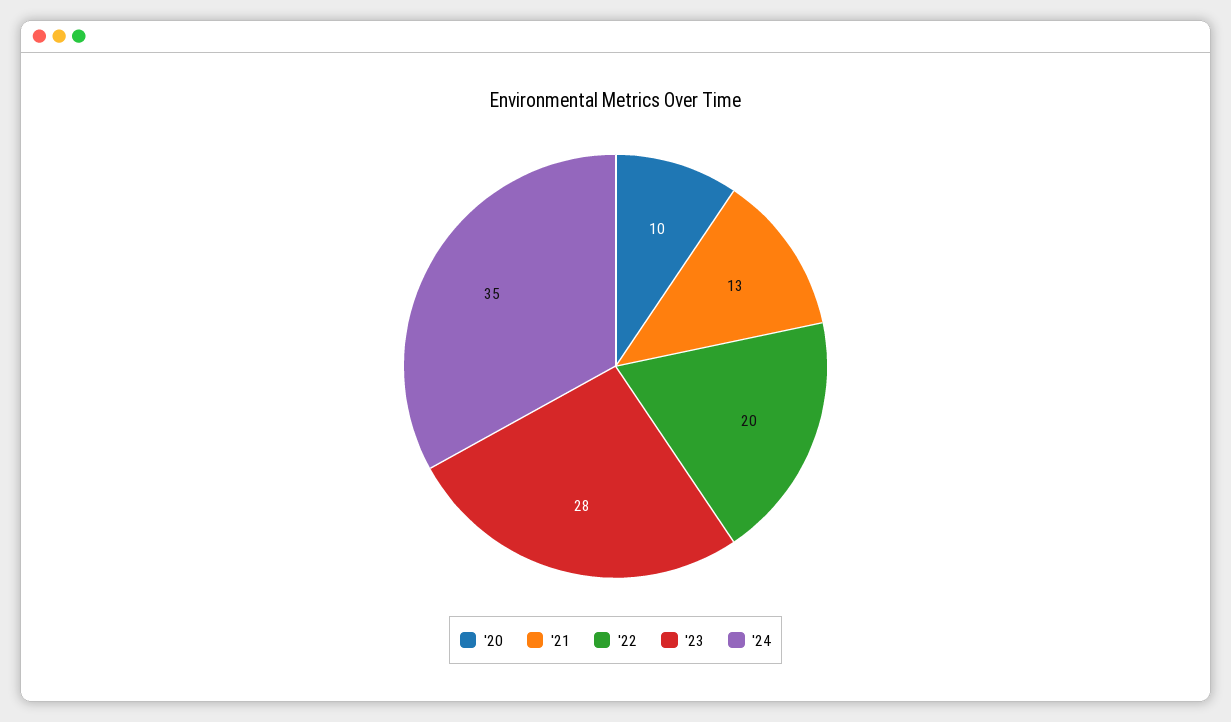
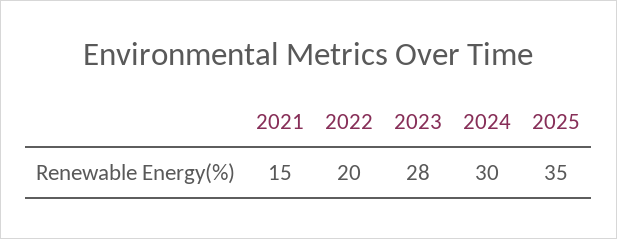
'20: 10 -> none
'21: 13 -> 15
'24: 35 -> 30
2025: none -> 35

